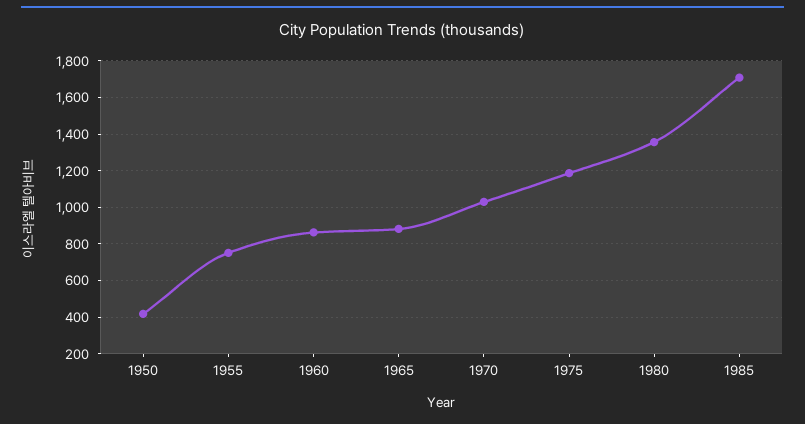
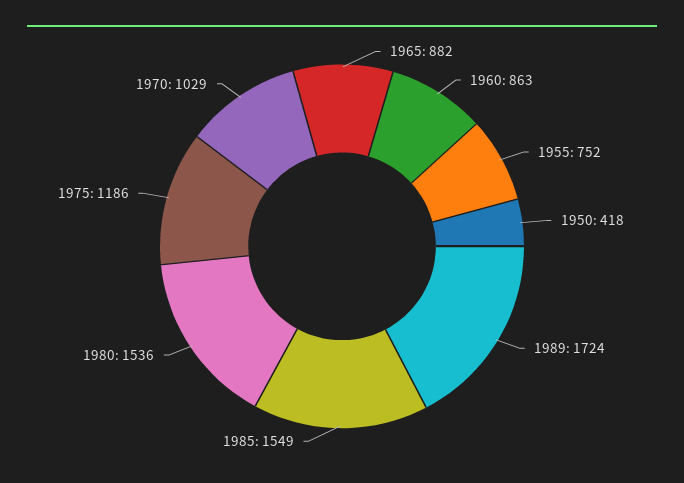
1980: 1350 -> 1536
1985: 1700 -> 1549
1989: none -> 1724

